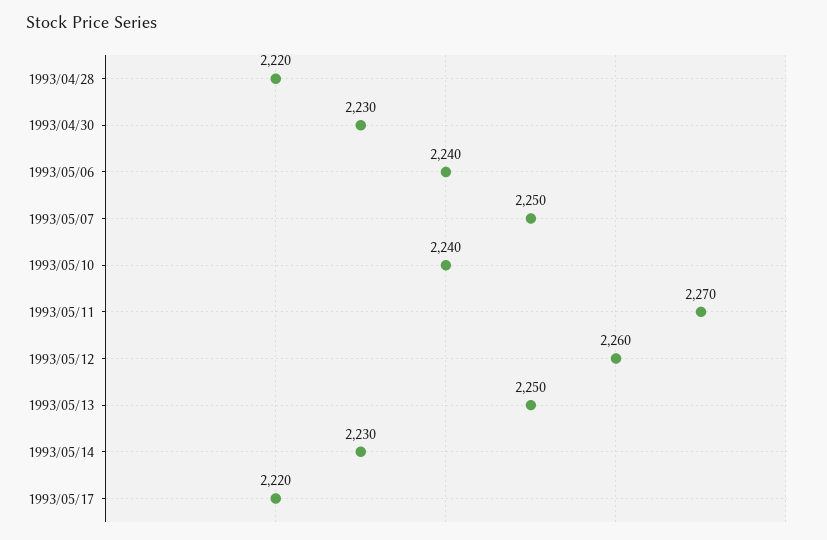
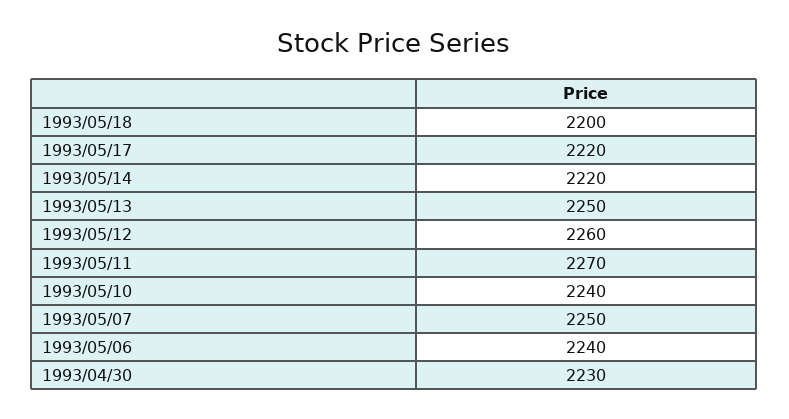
1993/04/28: 2220 -> none
1993/05/14: 2230 -> 2220
1993/05/18: none -> 2200

